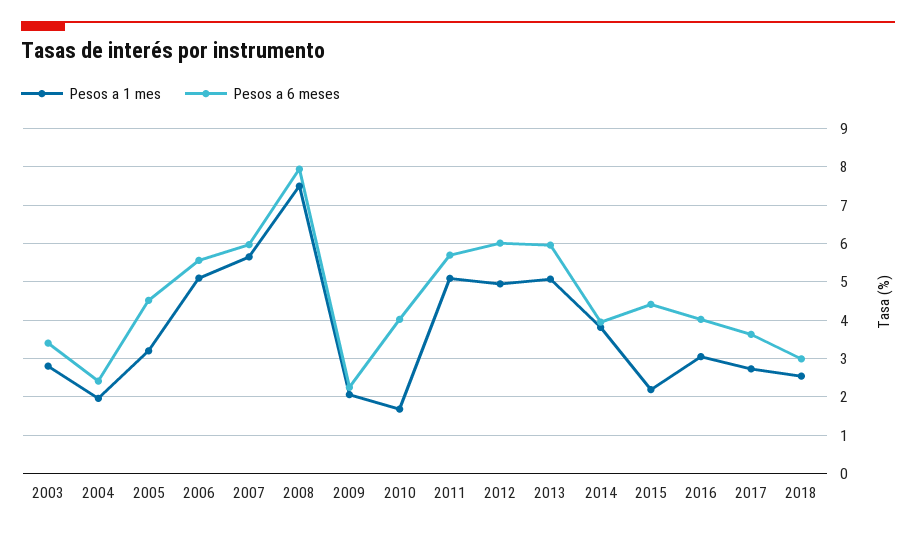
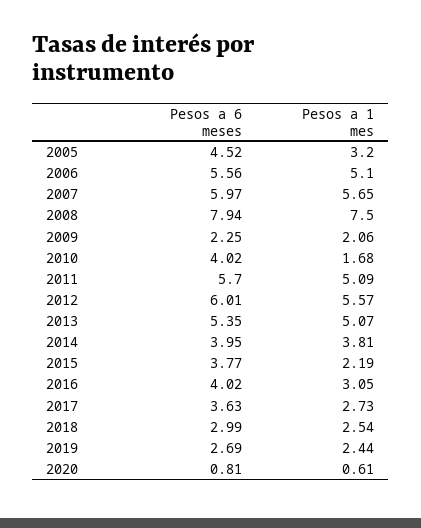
Pesos a 1 mes, 2003: 2.8 -> none
Pesos a 6 meses, 2003: 3.4 -> none
Pesos a 1 mes, 2004: 2 -> none
Pesos a 6 meses, 2004: 2.4 -> none
Pesos a 1 mes, 2012: 5 -> 5.57
Pesos a 6 meses, 2013: 6 -> 5.35
Pesos a 6 meses, 2015: 4.4 -> 3.77
Pesos a 6 meses, 2019: none -> 2.69
Pesos a 1 mes, 2019: none -> 2.44
Pesos a 6 meses, 2020: none -> 0.81
Pesos a 1 mes, 2020: none -> 0.61

